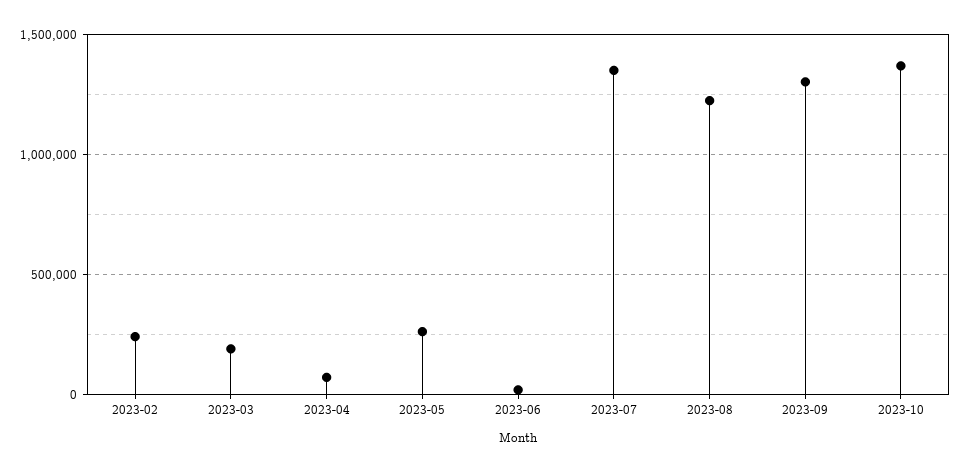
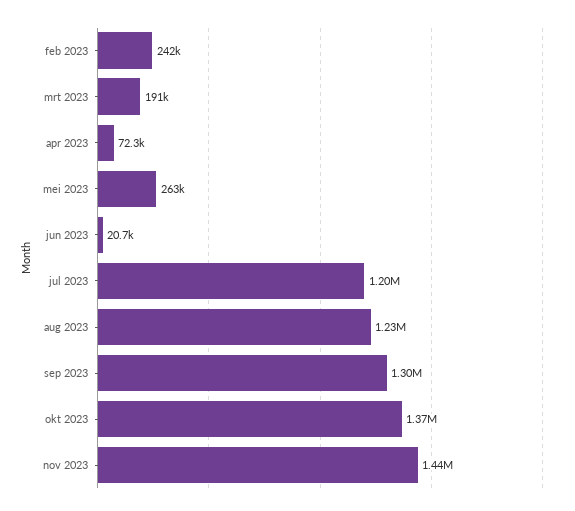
2023-07: 1350000 -> 1200000
nov 2023: none -> 1440000

